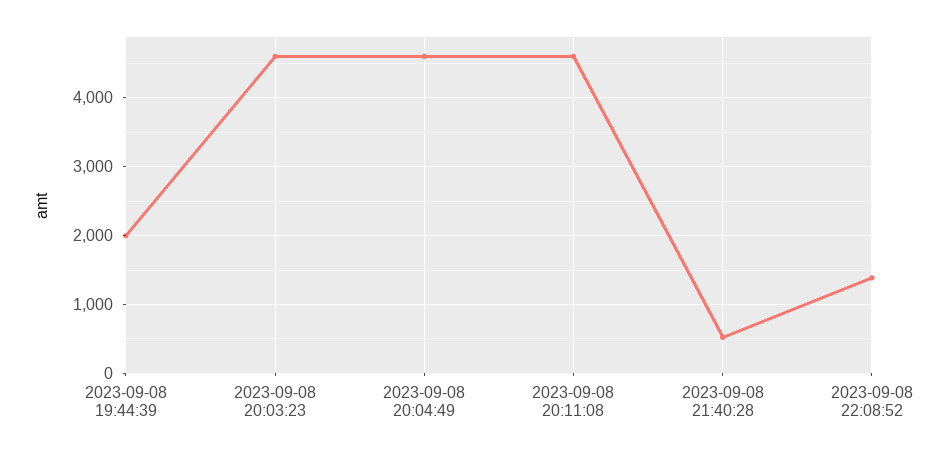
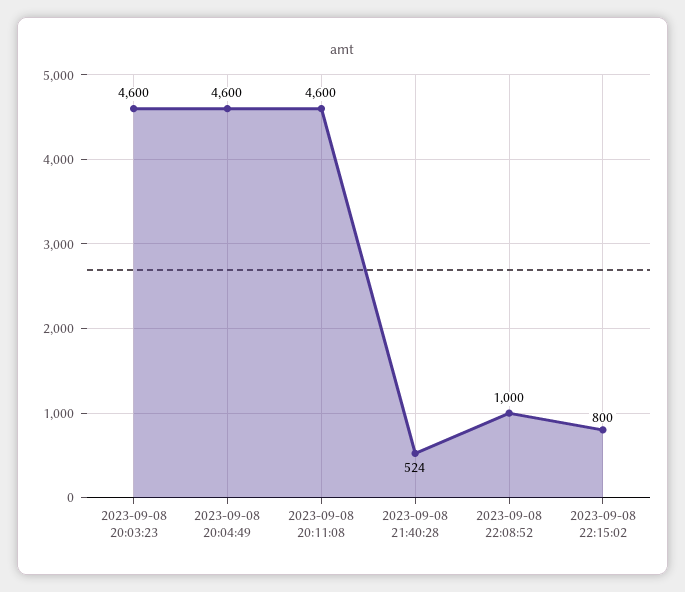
2023-09-08 19:44:39: 2000 -> none
2023-09-08 22:08:52: 1400 -> 1000
2023-09-08 22:15:02: none -> 800

